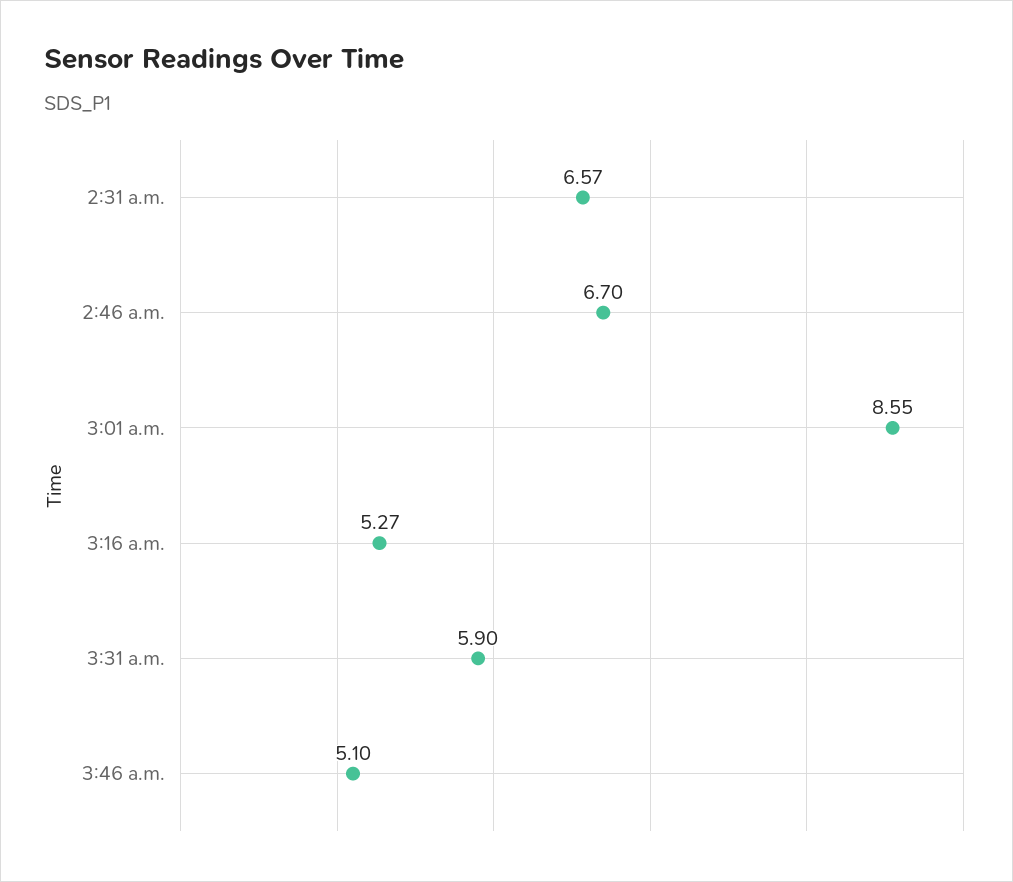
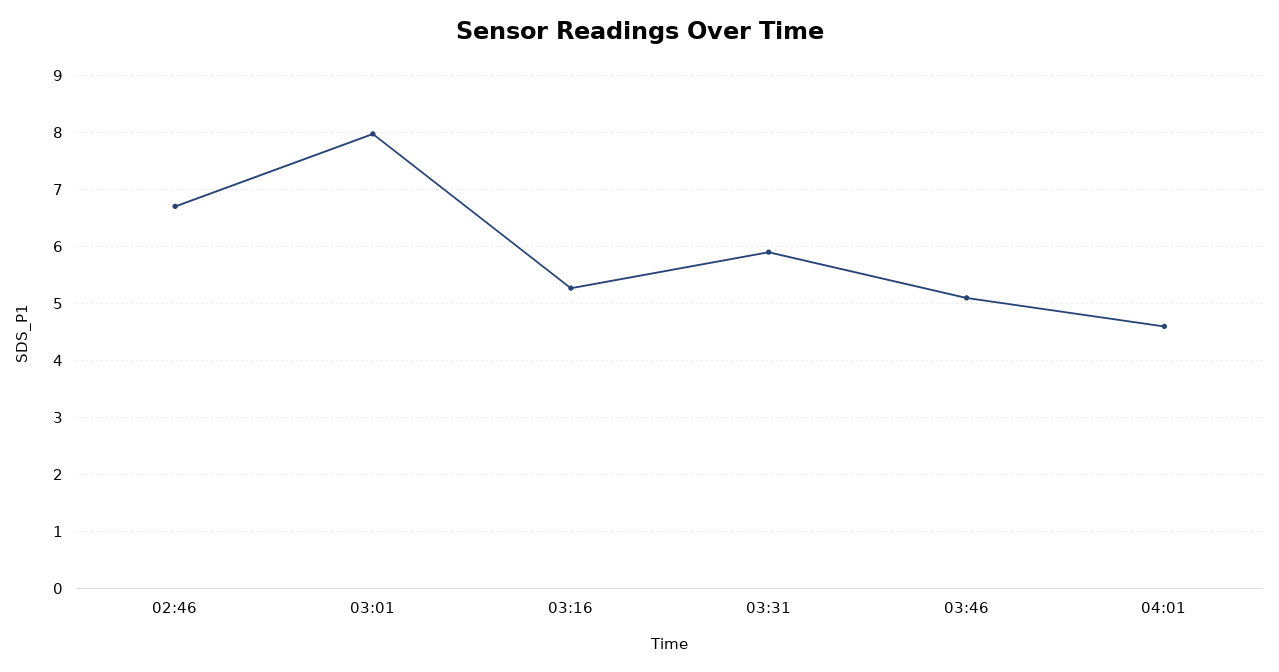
2:31 a.m.: 6.57 -> none
3:01 a.m.: 8.55 -> 8
04:01: none -> 4.6

